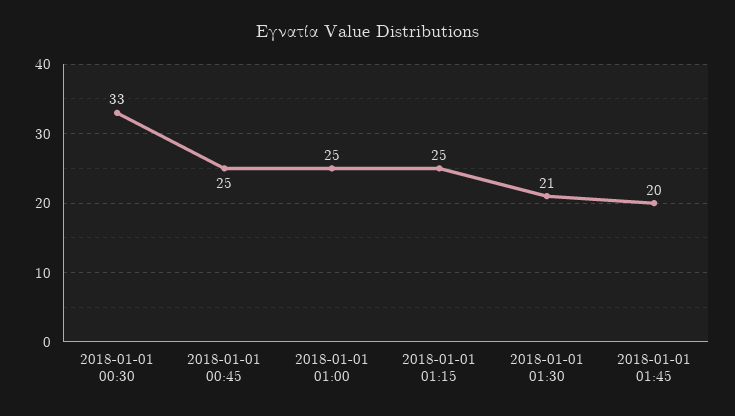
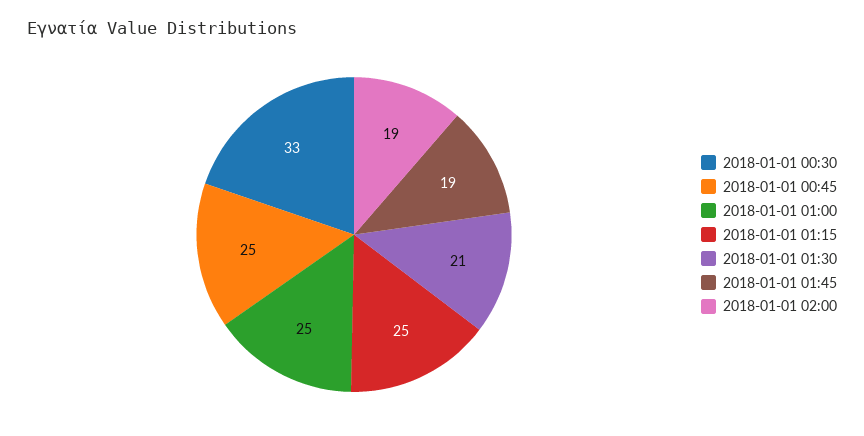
2018-01-01 01:45: 20 -> 19
2018-01-01 02:00: none -> 19

